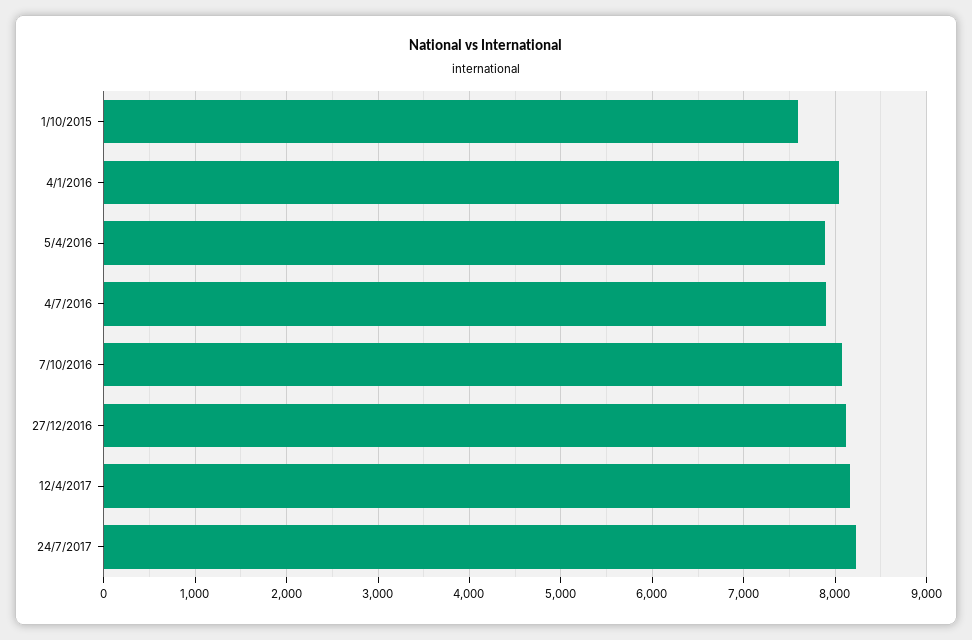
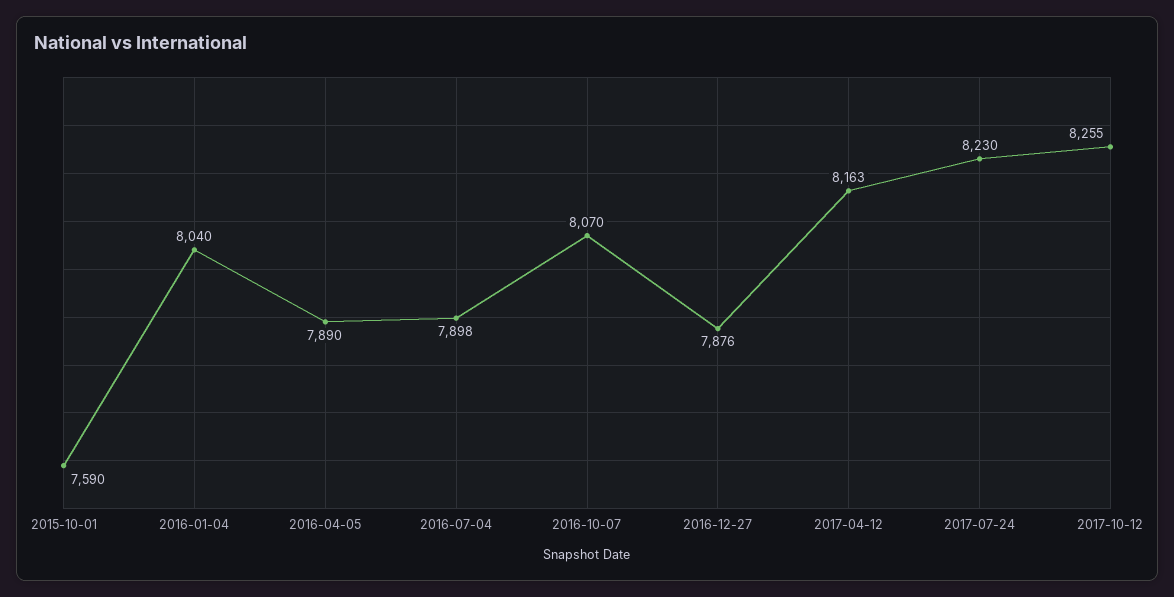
27/12/2016: 8100 -> 7876
2017-10-12: none -> 8255

